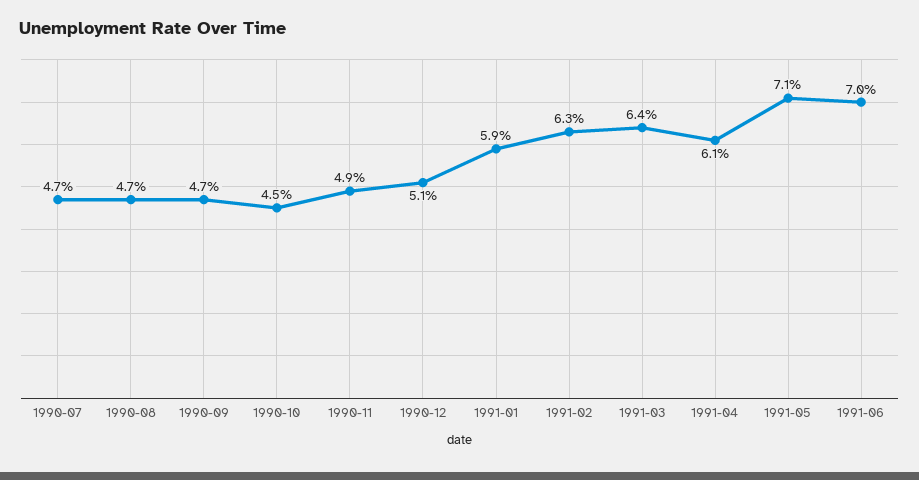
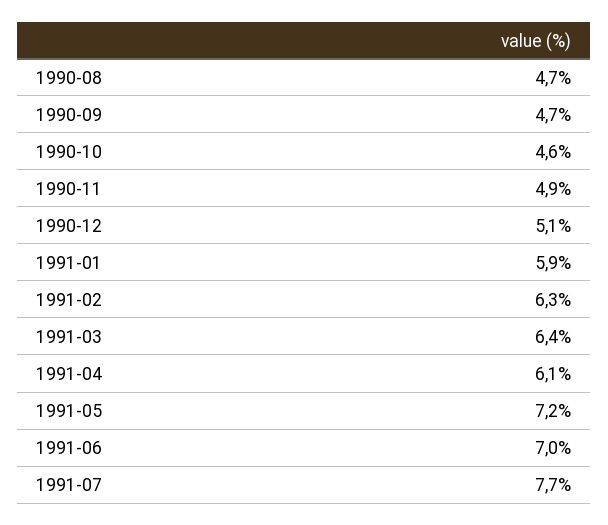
1990-07: 4.7 -> none
1990-10: 4.5 -> 4.6
1991-05: 7.1 -> 7.2
1991-07: none -> 7.7

